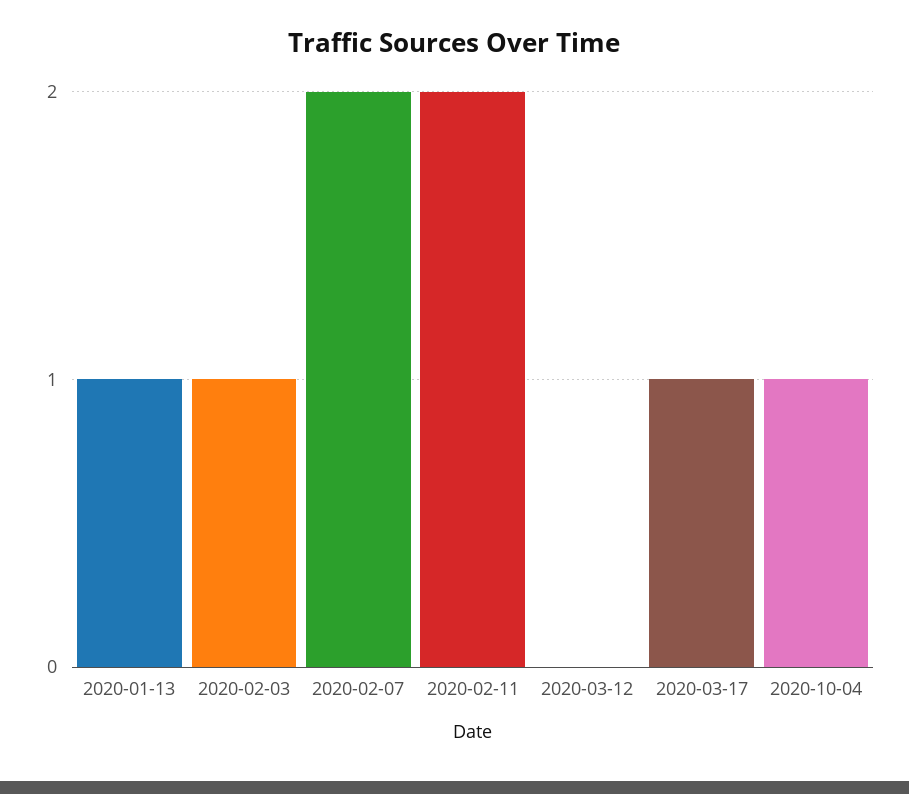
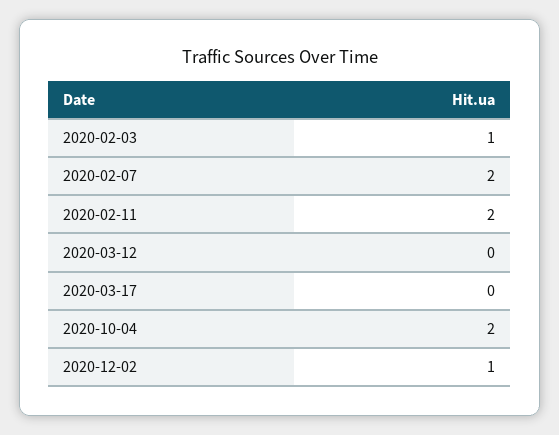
2020-01-13: 1 -> none
2020-03-17: 1 -> 0
2020-10-04: 1 -> 2
2020-12-02: none -> 1

